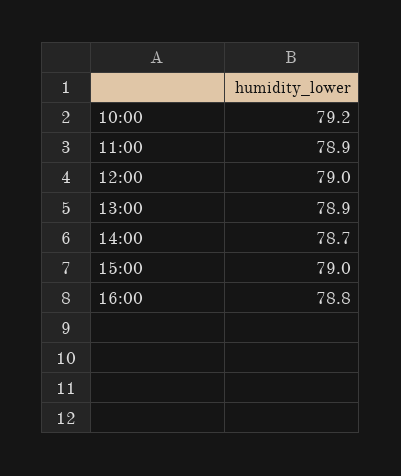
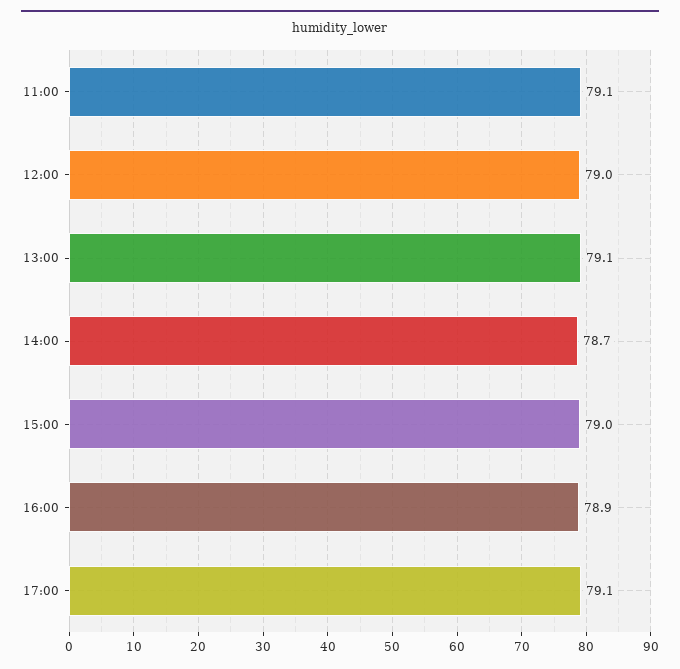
10:00: 79.2 -> none
11:00: 78.9 -> 79.1
13:00: 78.9 -> 79.1
16:00: 78.8 -> 78.9
17:00: none -> 79.1

